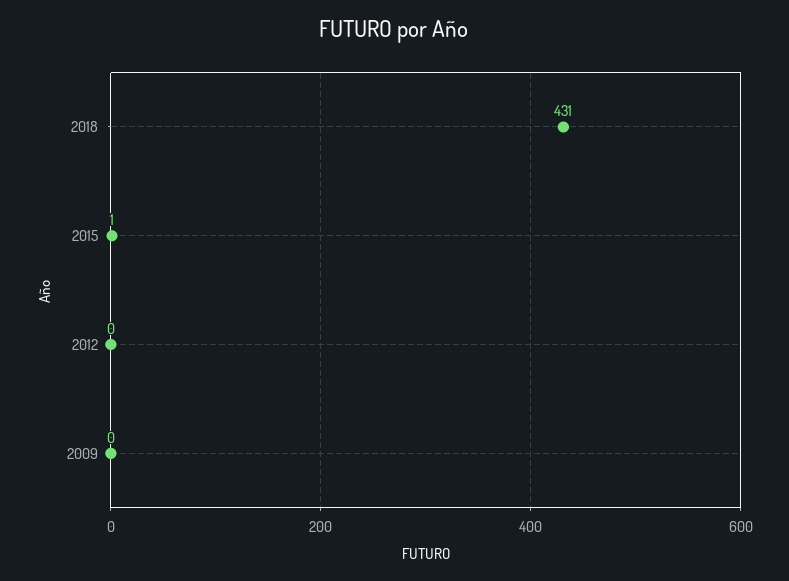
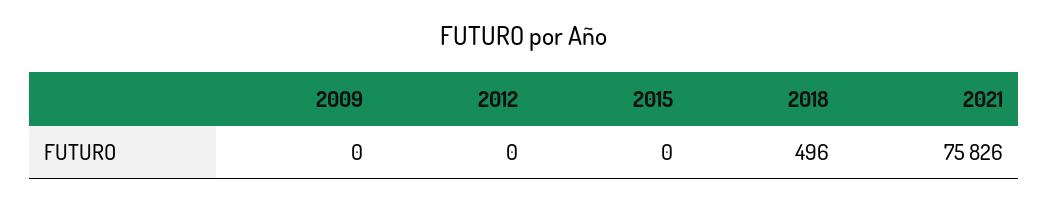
2018: 431 -> 496
2015: 1 -> 0
2021: none -> 75826

